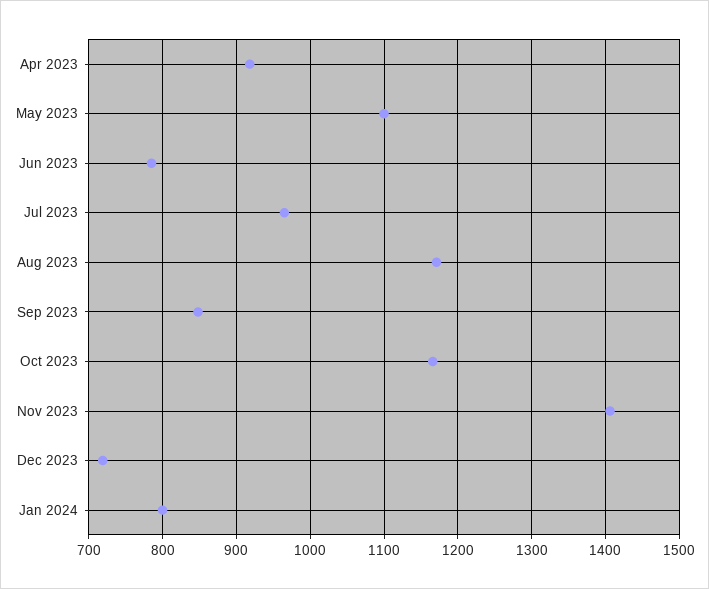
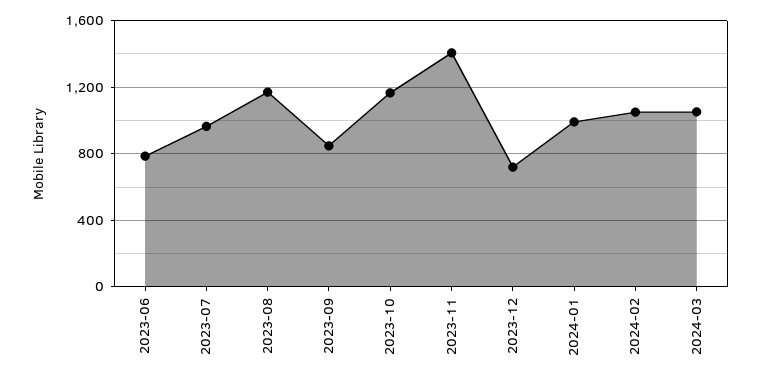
Apr 2023: 920 -> none
May 2023: 1100 -> none
Jan 2024: 800 -> 1000
2024-02: none -> 1050
2024-03: none -> 1050

